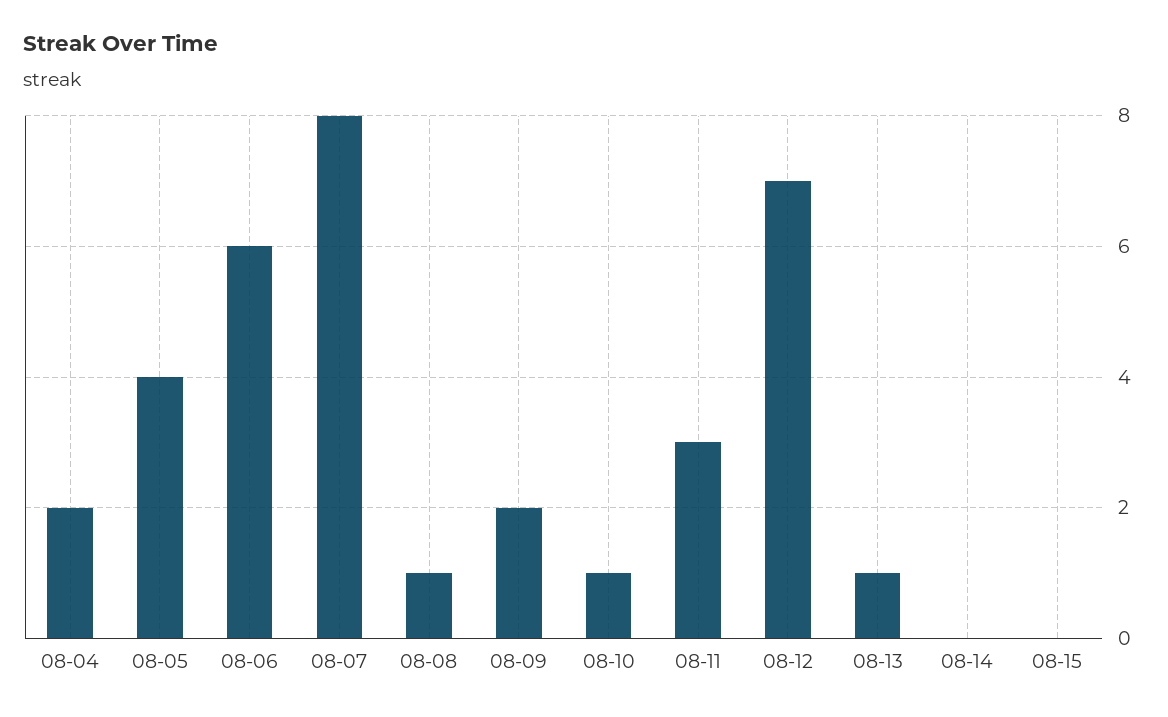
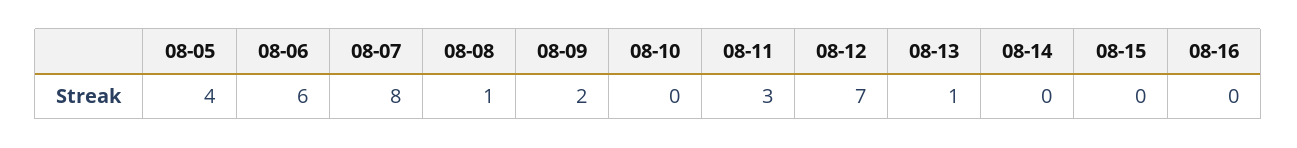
08-04: 2 -> none
08-10: 1 -> 0
08-16: none -> 0

